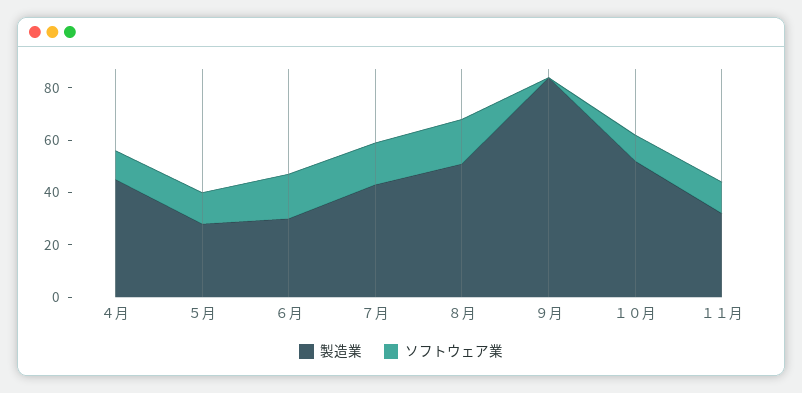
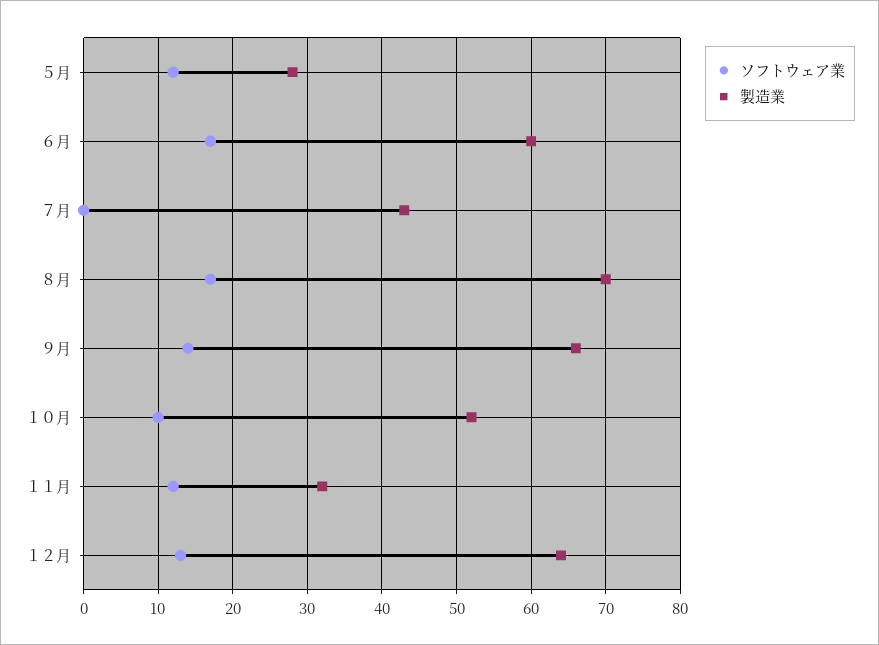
製造業, ４月: 45 -> none
ソフトウェア業, ４月: 10 -> none
製造業, ６月: 30 -> 60
ソフトウェア業, ７月: 15 -> 0
製造業, ８月: 50 -> 70
製造業, ９月: 85 -> 66
ソフトウェア業, ９月: 0 -> 14
ソフトウェア業, １２月: none -> 13
製造業, １２月: none -> 64

